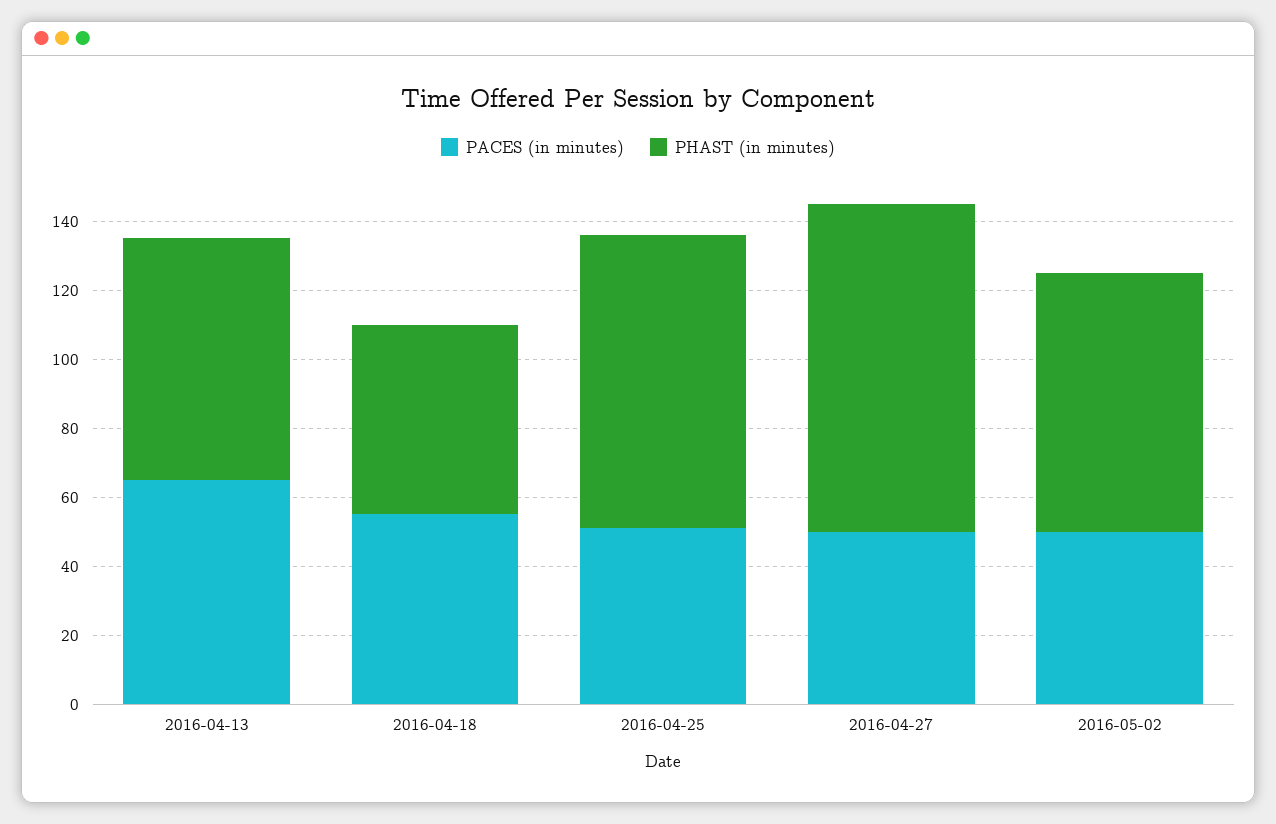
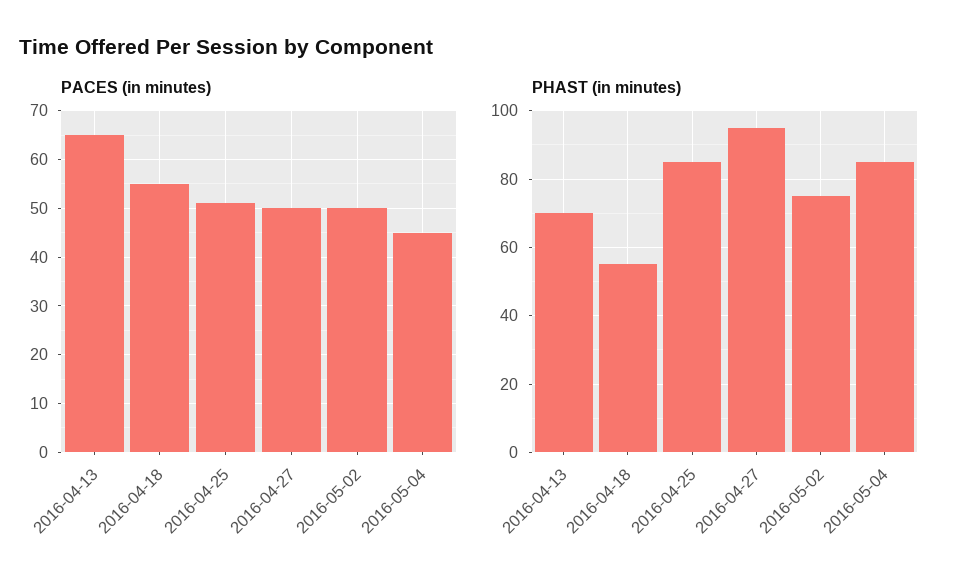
PACES (in minutes), 2016-05-04: none -> 45
PHAST (in minutes), 2016-05-04: none -> 85

